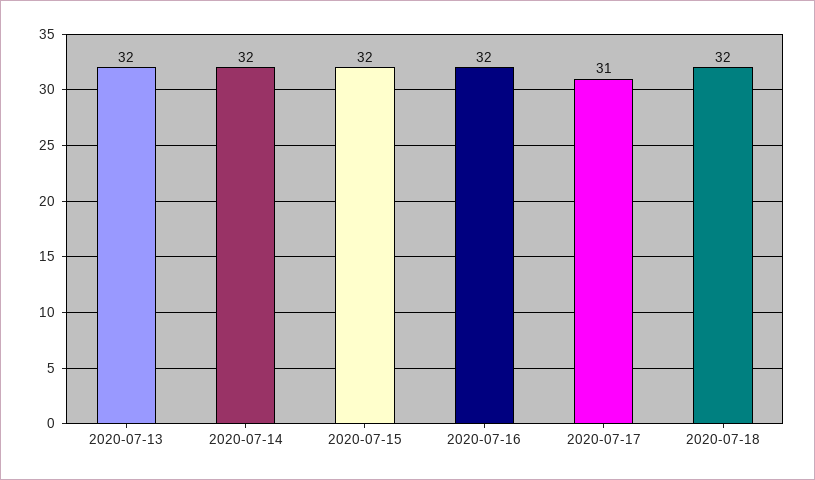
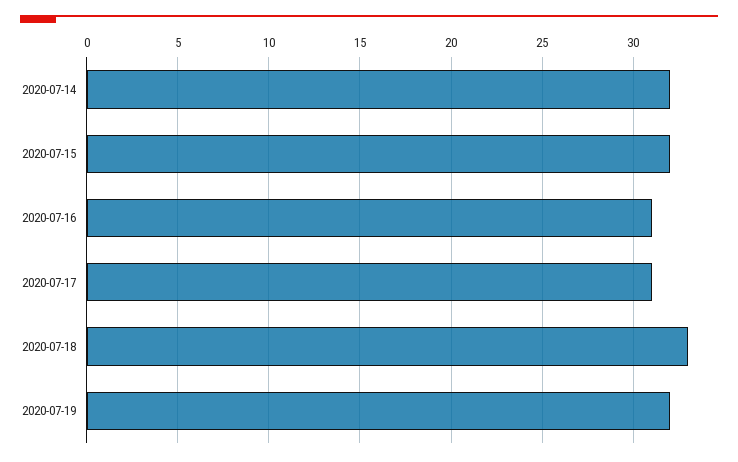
2020-07-13: 32 -> none
2020-07-16: 32 -> 31
2020-07-18: 32 -> 33
2020-07-19: none -> 32

